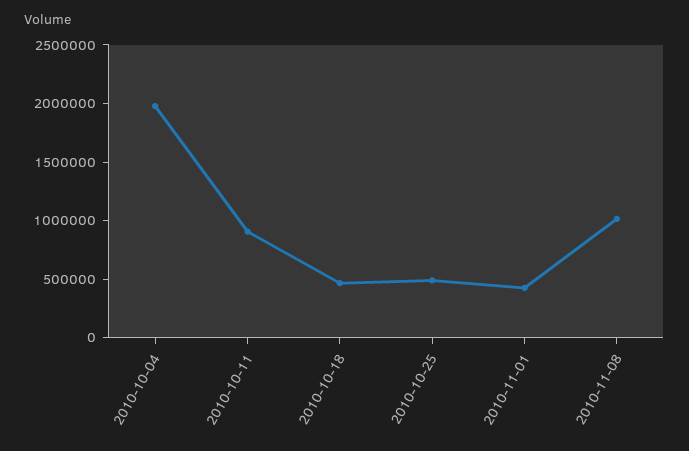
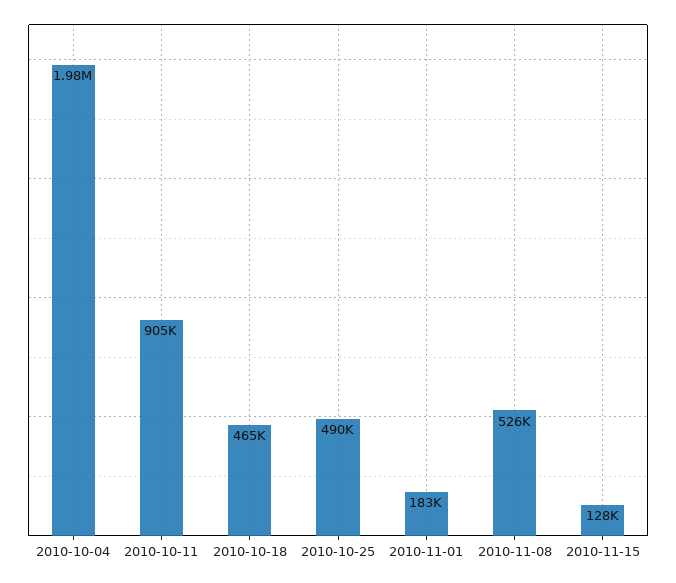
2010-11-01: 400000 -> 183000
2010-11-08: 1000000 -> 526000
2010-11-15: none -> 128000

